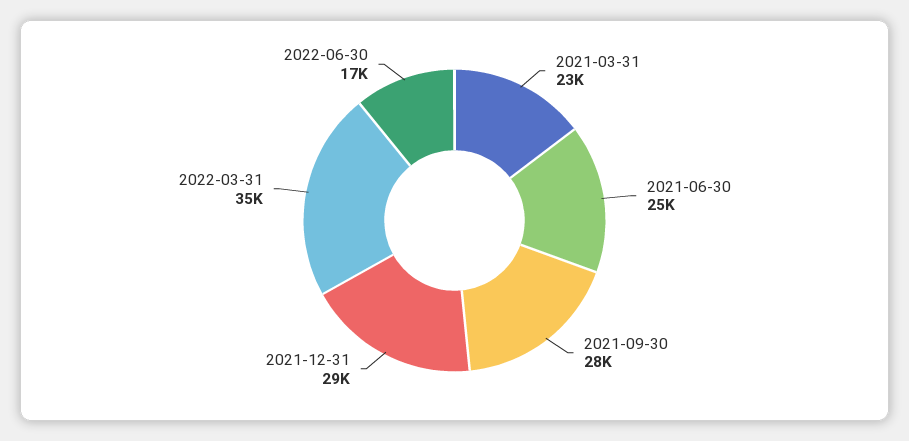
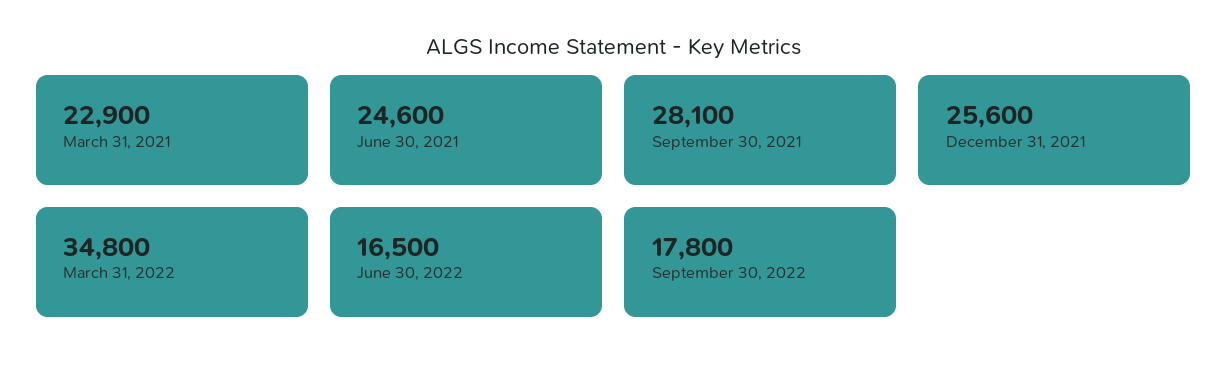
2021-12-31: 29000 -> 25600
September 30, 2022: none -> 17800

